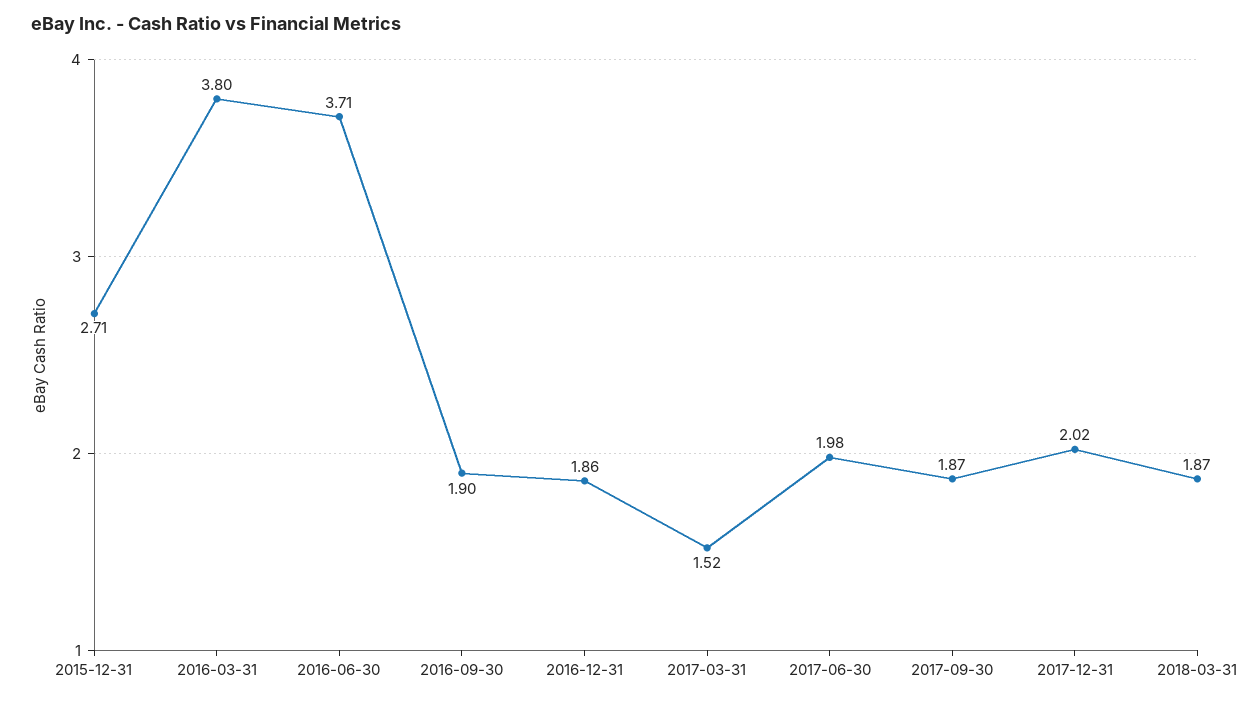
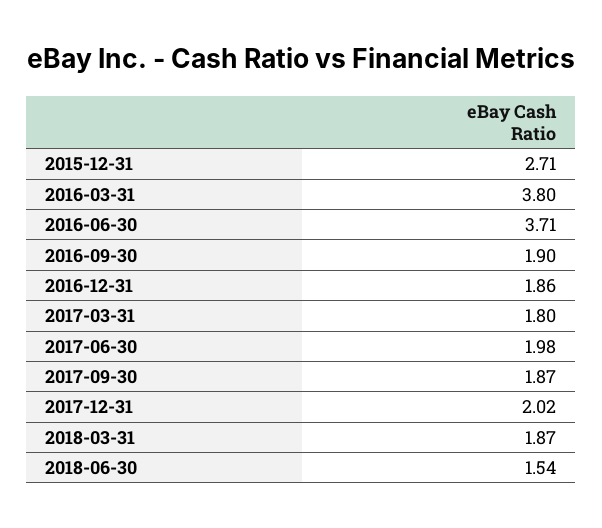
2017-03-31: 1.52 -> 1.8
2018-06-30: none -> 1.54

